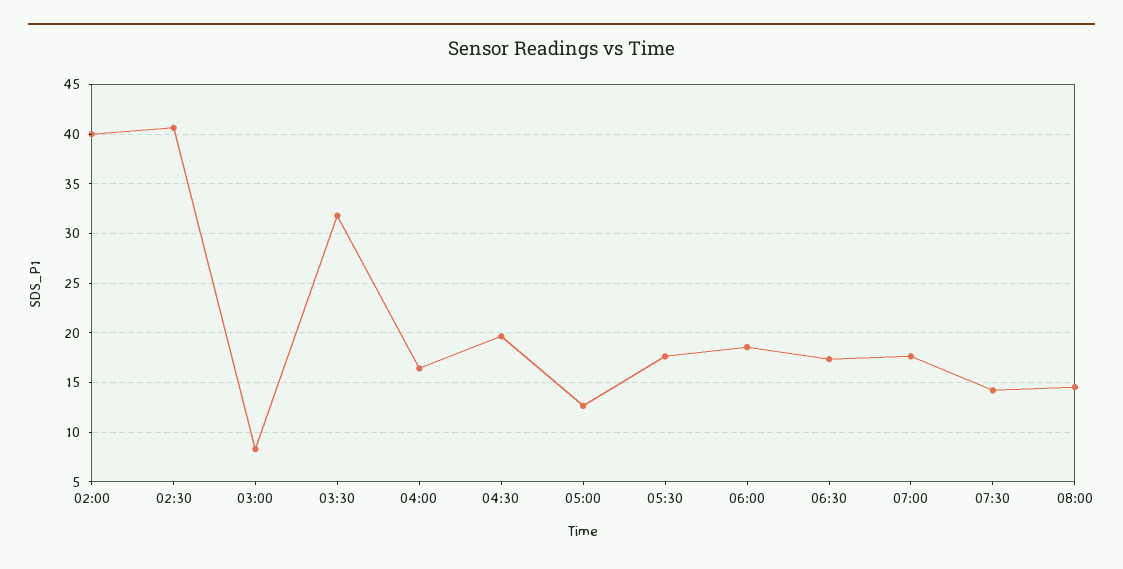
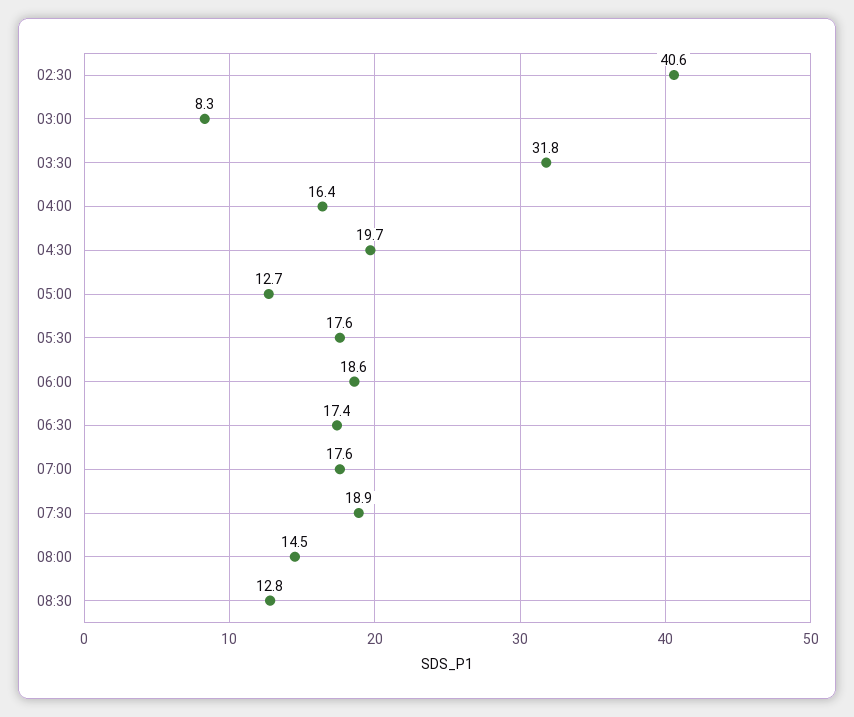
02:00: 40 -> none
07:30: 14 -> 18.9
08:30: none -> 12.8

